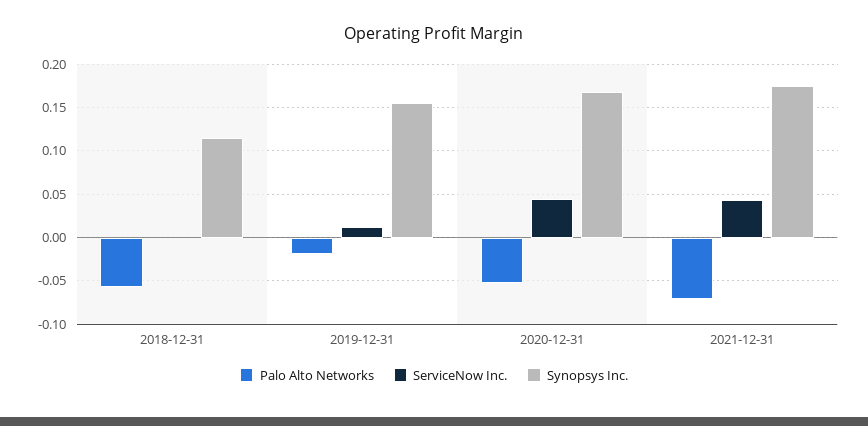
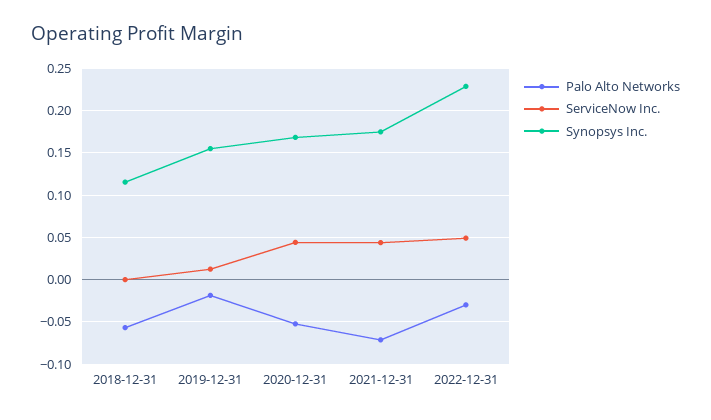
Palo Alto Networks, 2022-12-31: none -> -0.03
ServiceNow Inc., 2022-12-31: none -> 0.05
Synopsys Inc., 2022-12-31: none -> 0.23

